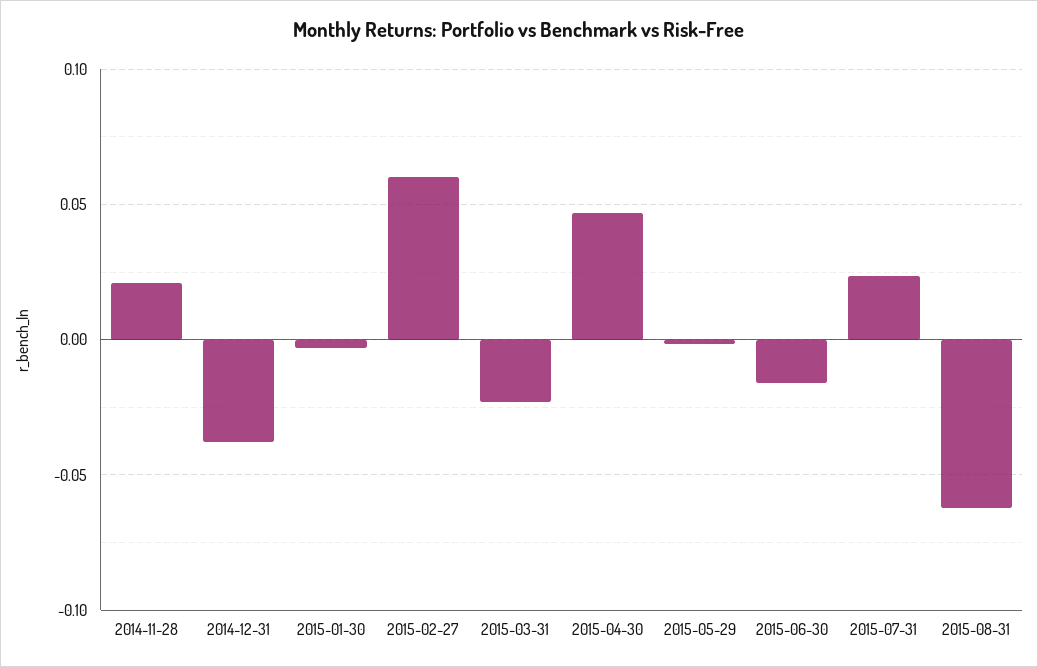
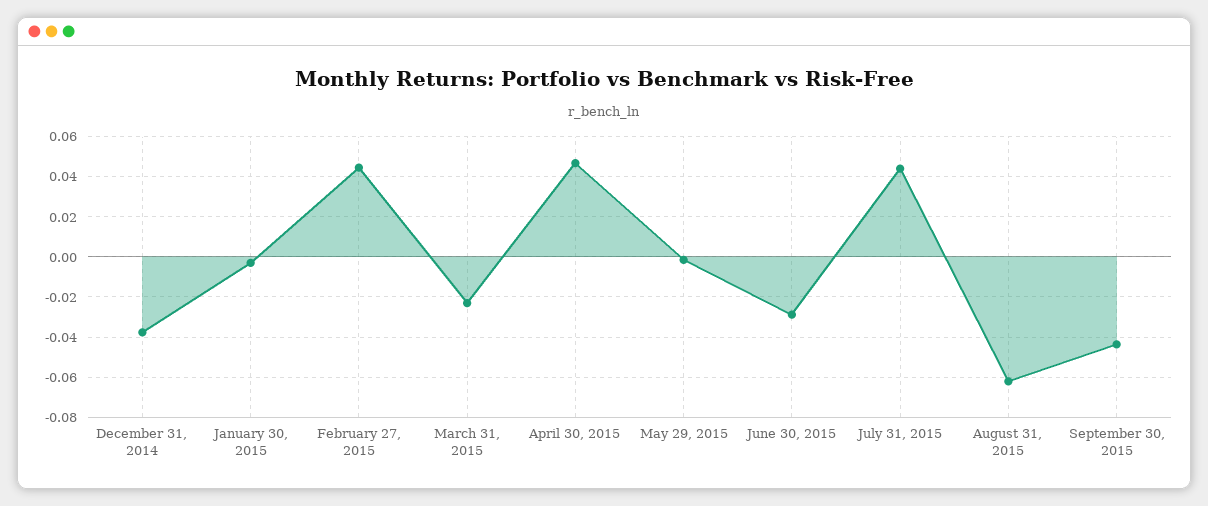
2014-11-28: 0.02 -> none
2015-02-27: 0.06 -> 0.045
2015-06-30: -0.015 -> -0.03
2015-07-31: 0.025 -> 0.045
September 30, 2015: none -> -0.045

